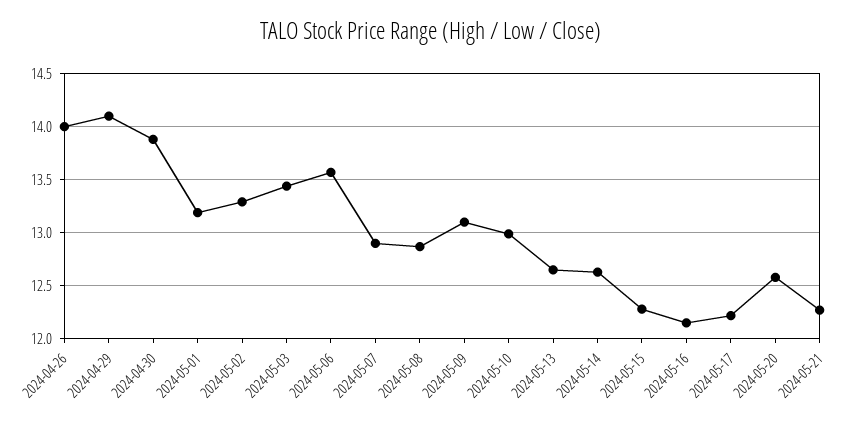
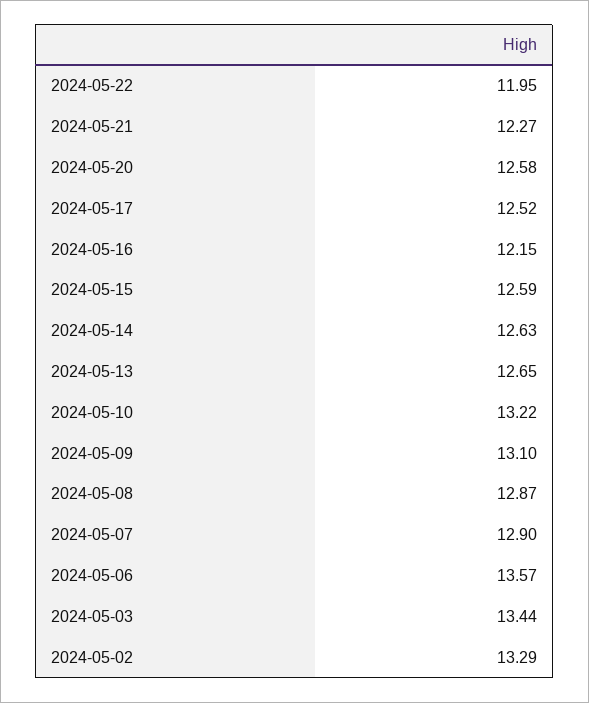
2024-04-26: 14 -> none
2024-04-29: 14.1 -> none
2024-04-30: 13.9 -> none
2024-05-01: 13.2 -> none
2024-05-10: 13 -> 13.22
2024-05-15: 12.3 -> 12.59
2024-05-17: 12.2 -> 12.52
2024-05-22: none -> 11.95

